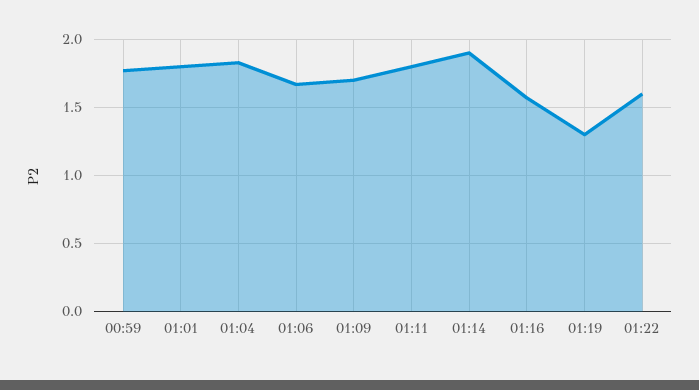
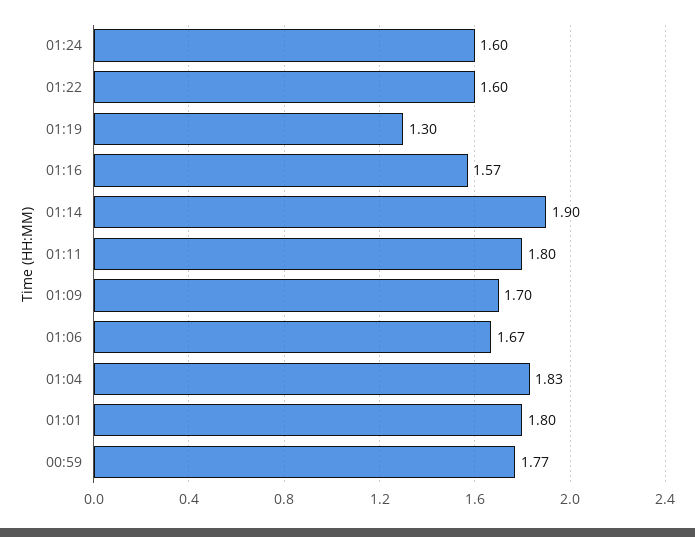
01:24: none -> 1.6

